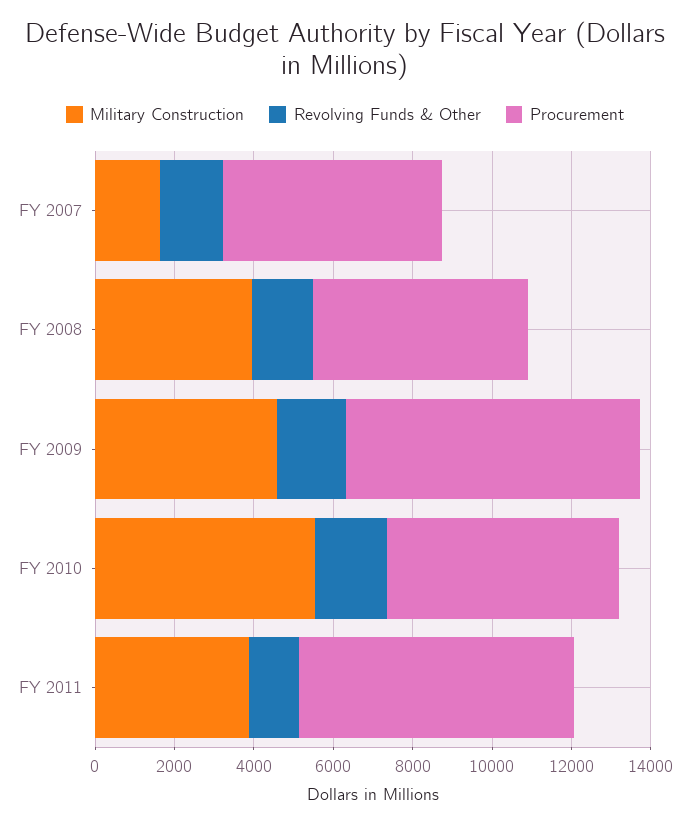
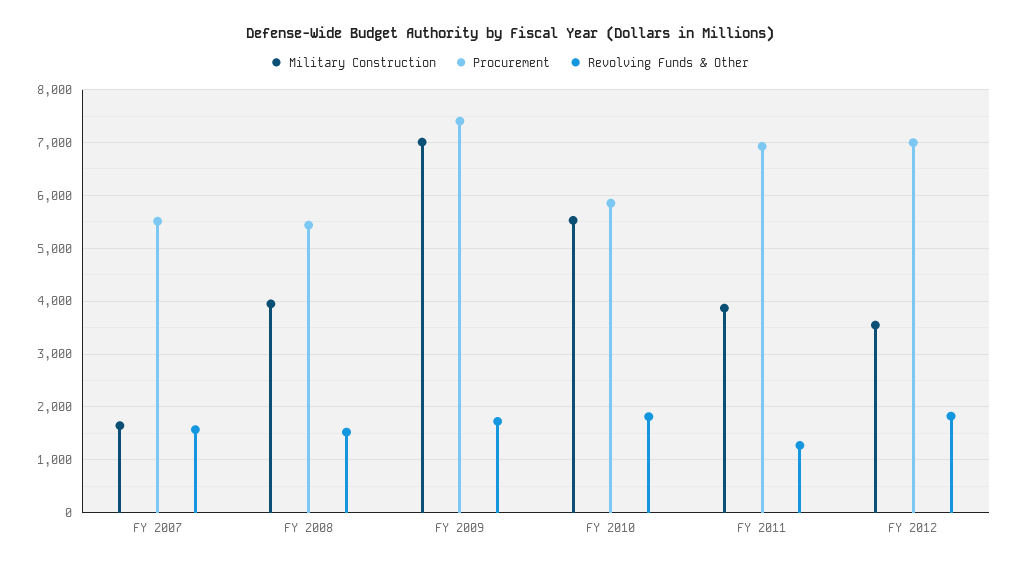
Military Construction, FY 2009: 4500 -> 7000
Military Construction, FY 2012: none -> 3600
Procurement, FY 2012: none -> 7000
Revolving Funds & Other, FY 2012: none -> 1800

